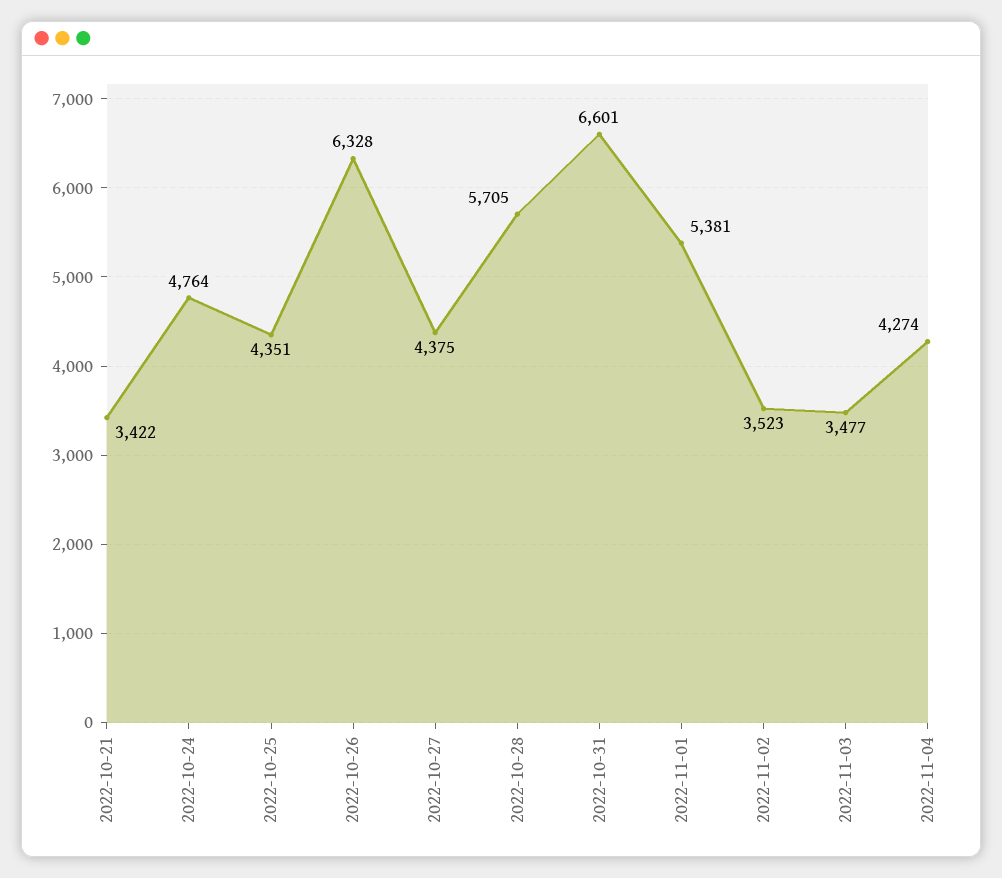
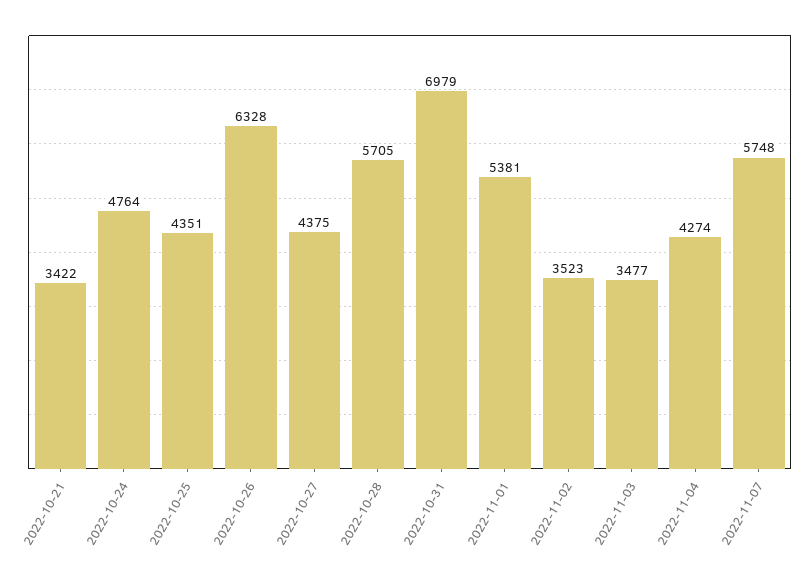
2022-10-31: 6601 -> 6979
2022-11-07: none -> 5748

